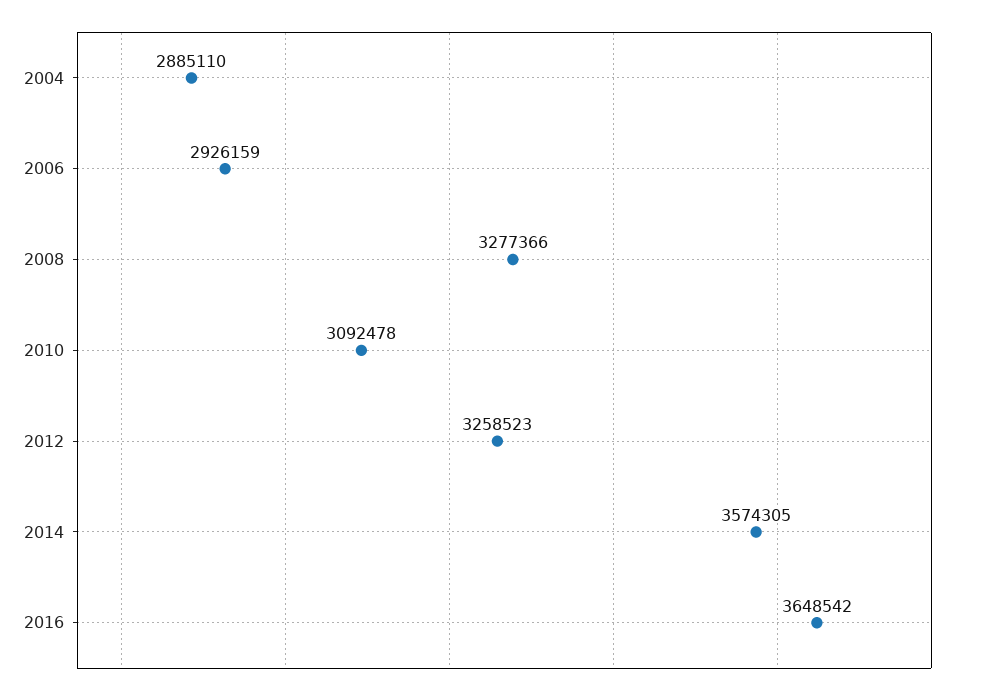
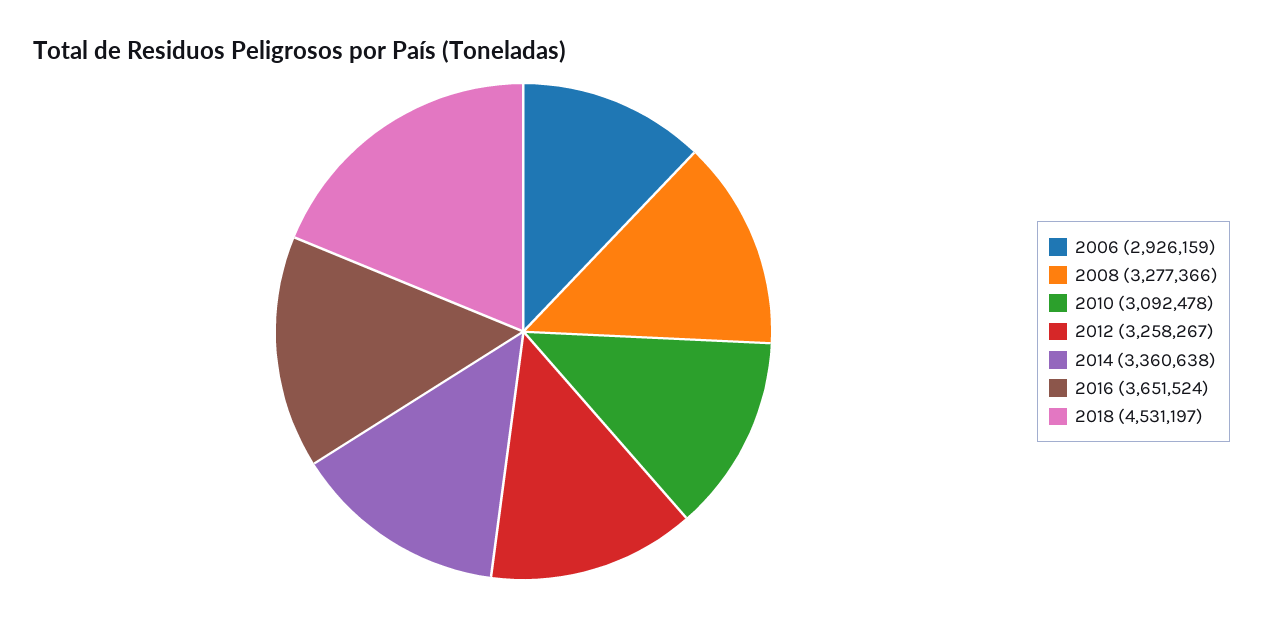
2004: 2885110 -> none
2012: 3258523 -> 3258267
2014: 3574305 -> 3360638
2016: 3648542 -> 3651524
2018: none -> 4531197

